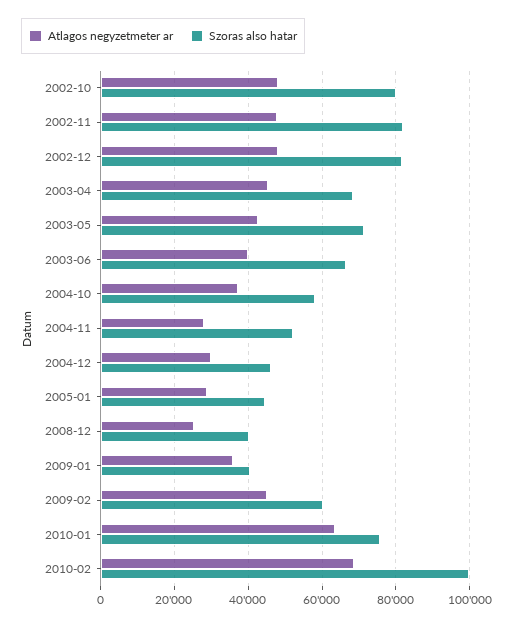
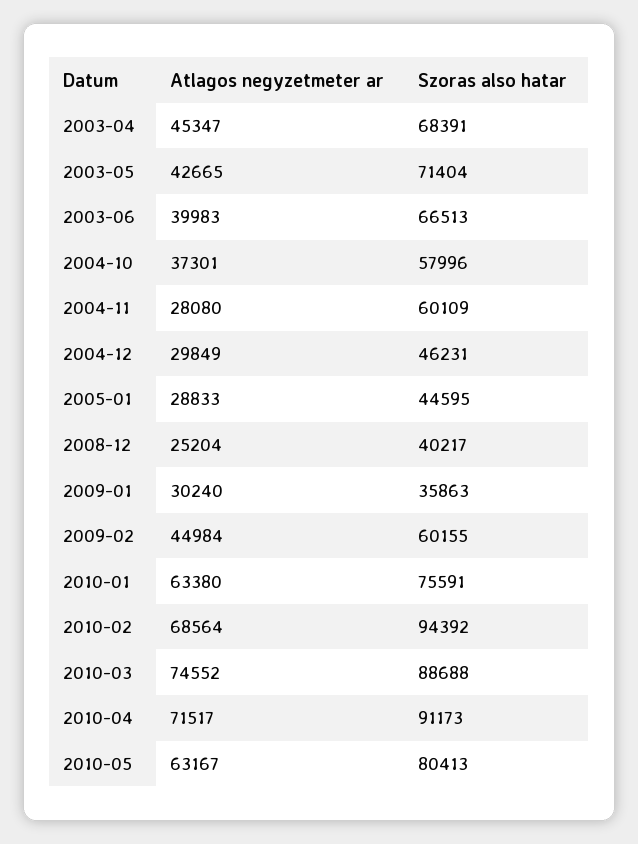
Atlagos negyzetmeter ar, 2002-10: 48000 -> none
Szoras also hatar, 2002-10: 80000 -> none
Atlagos negyzetmeter ar, 2002-11: 48000 -> none
Szoras also hatar, 2002-11: 82000 -> none
Atlagos negyzetmeter ar, 2002-12: 48000 -> none
Szoras also hatar, 2002-12: 82000 -> none
Szoras also hatar, 2004-11: 52000 -> 60109
Atlagos negyzetmeter ar, 2009-01: 36000 -> 30240
Szoras also hatar, 2009-01: 40000 -> 35863
Szoras also hatar, 2010-02: 100000 -> 94392
Atlagos negyzetmeter ar, 2010-03: none -> 74552
Szoras also hatar, 2010-03: none -> 88688
Atlagos negyzetmeter ar, 2010-04: none -> 71517
Szoras also hatar, 2010-04: none -> 91173
Atlagos negyzetmeter ar, 2010-05: none -> 63167
Szoras also hatar, 2010-05: none -> 80413

